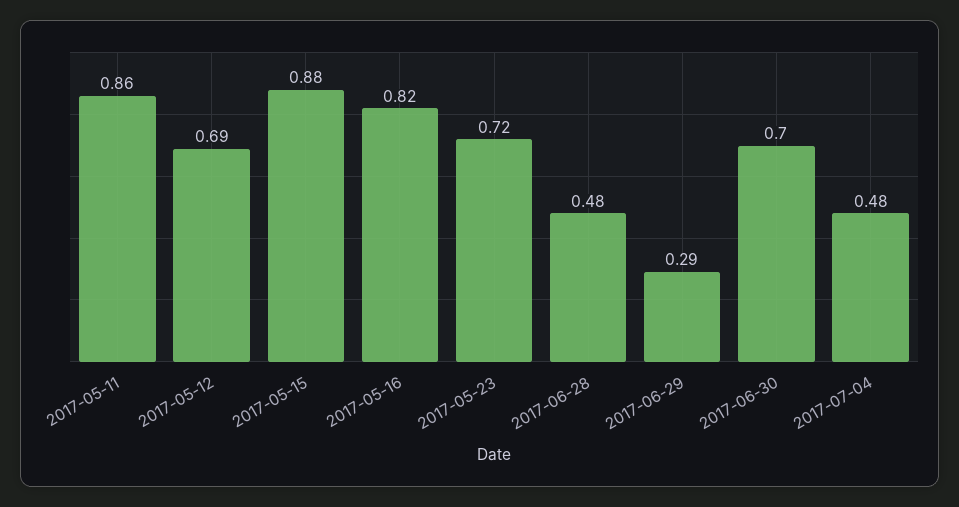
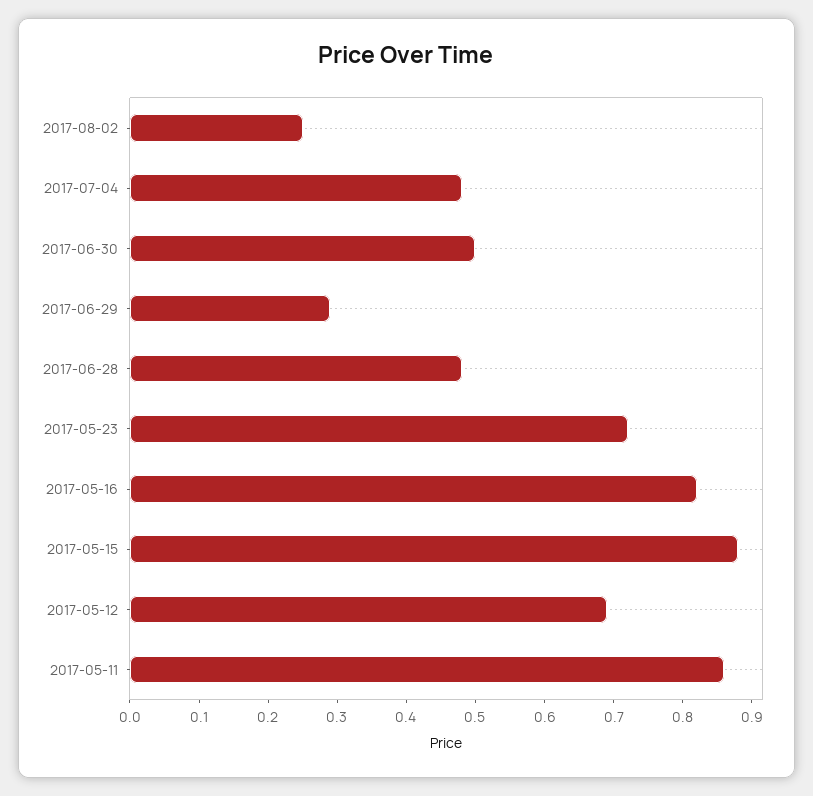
2017-06-30: 0.7 -> 0.5
2017-08-02: none -> 0.25

